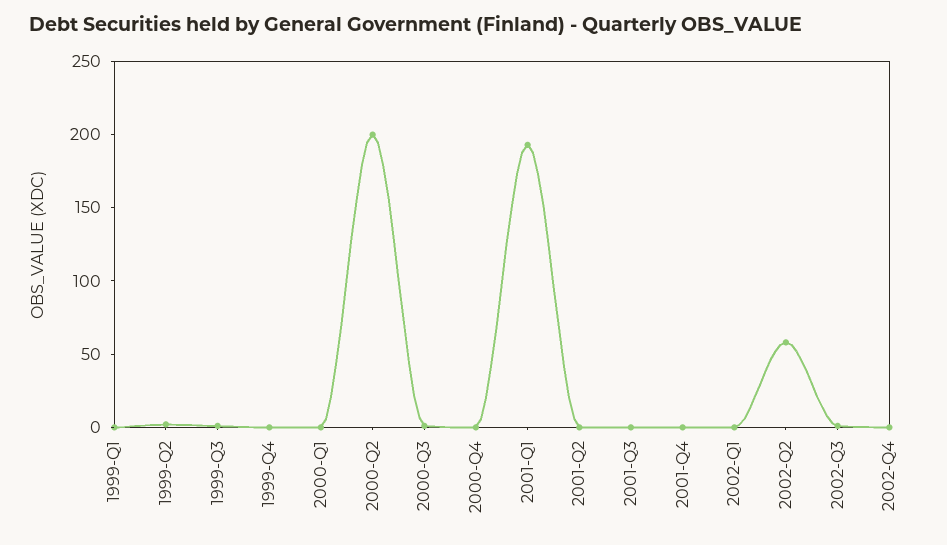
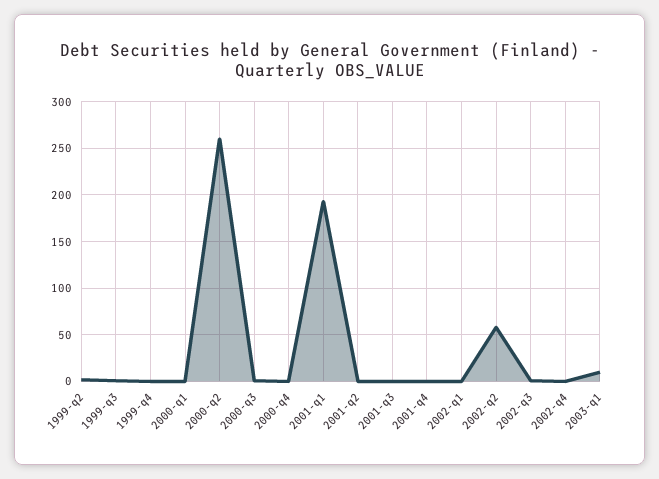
1999-Q1: 0 -> none
2000-Q2: 200 -> 260
2003-q1: none -> 10

